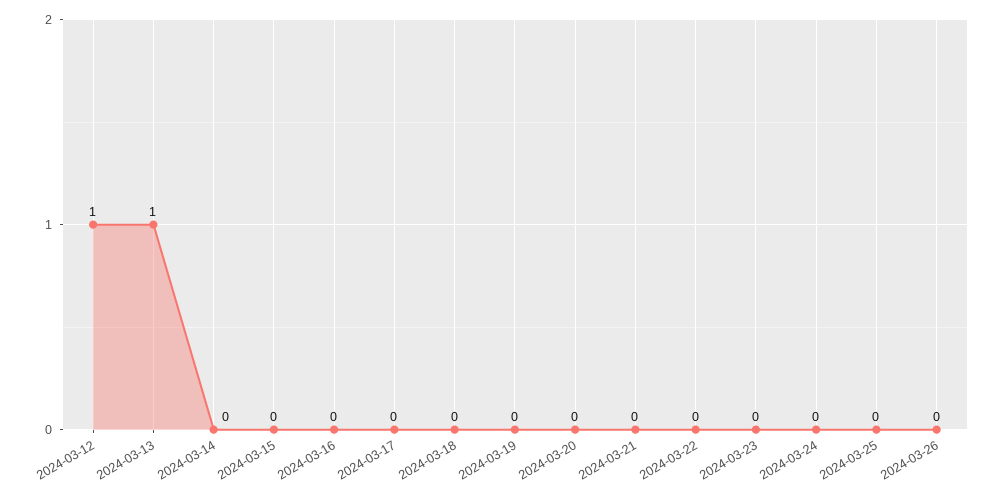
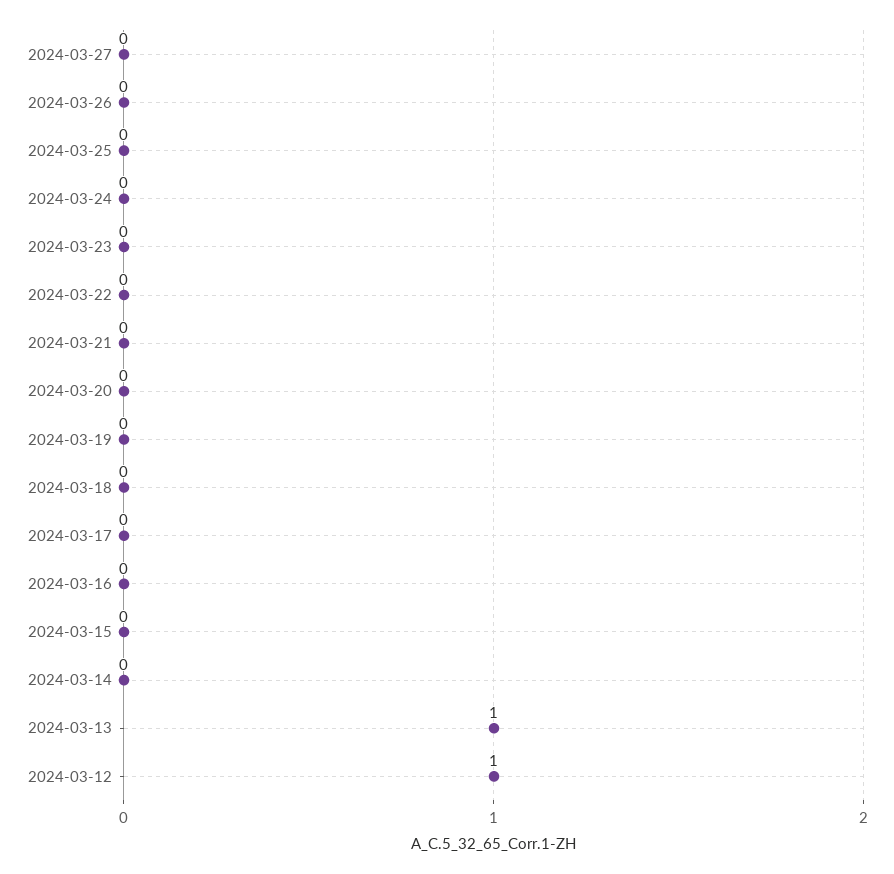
2024-03-27: none -> 0

